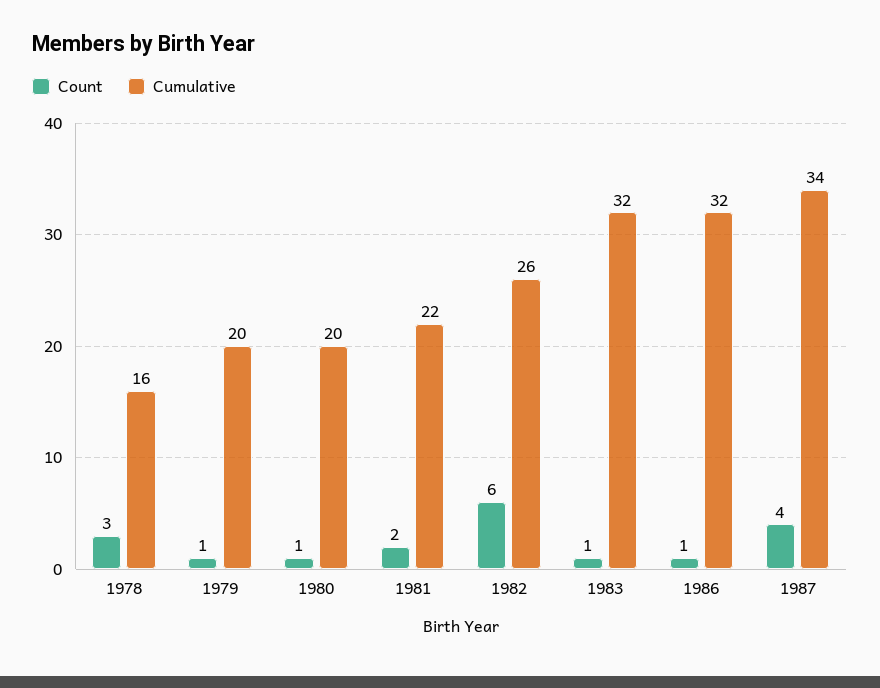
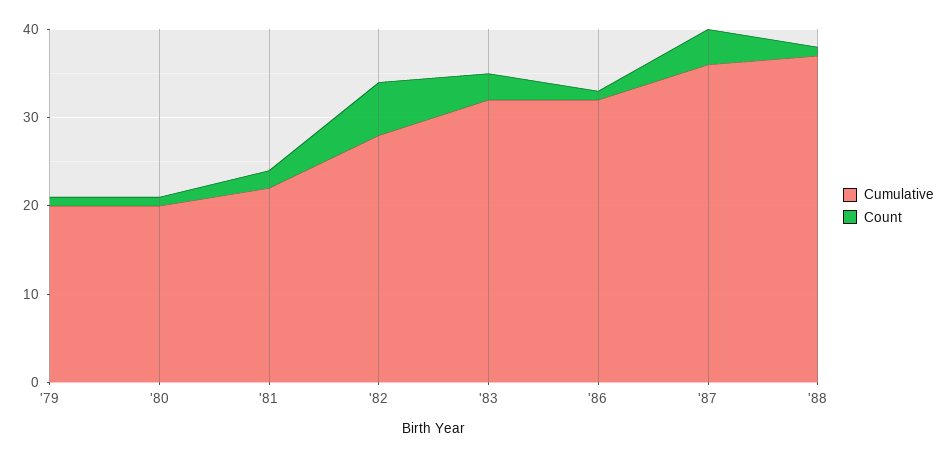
Count, 1978: 3 -> none
Cumulative, 1978: 16 -> none
Cumulative, 1982: 26 -> 28
Count, 1983: 1 -> 3
Cumulative, 1987: 34 -> 36
Cumulative, '88: none -> 37
Count, '88: none -> 1

